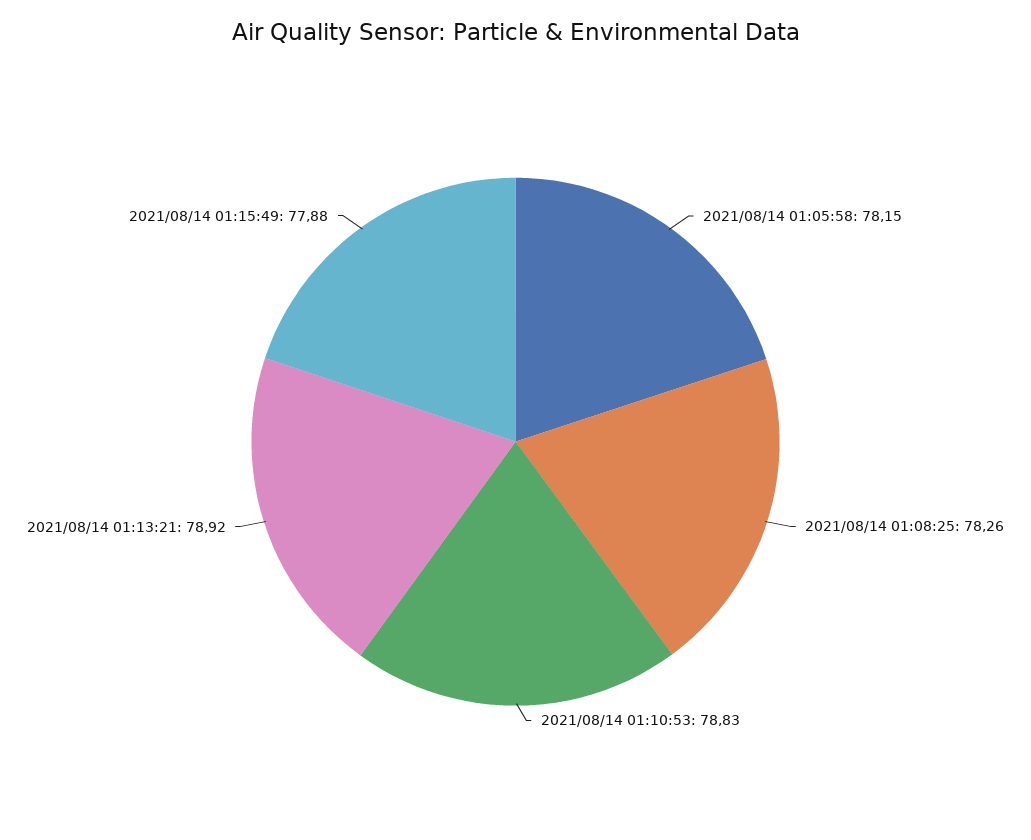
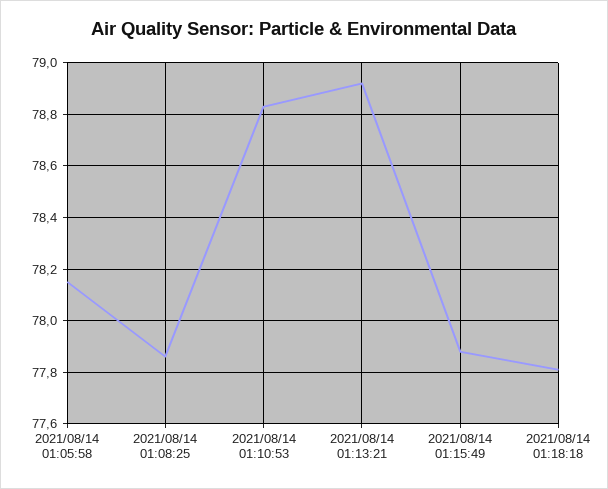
2021/08/14 01:08:25: 78.26 -> 77.85
2021/08/14 01:18:18: none -> 77.8

